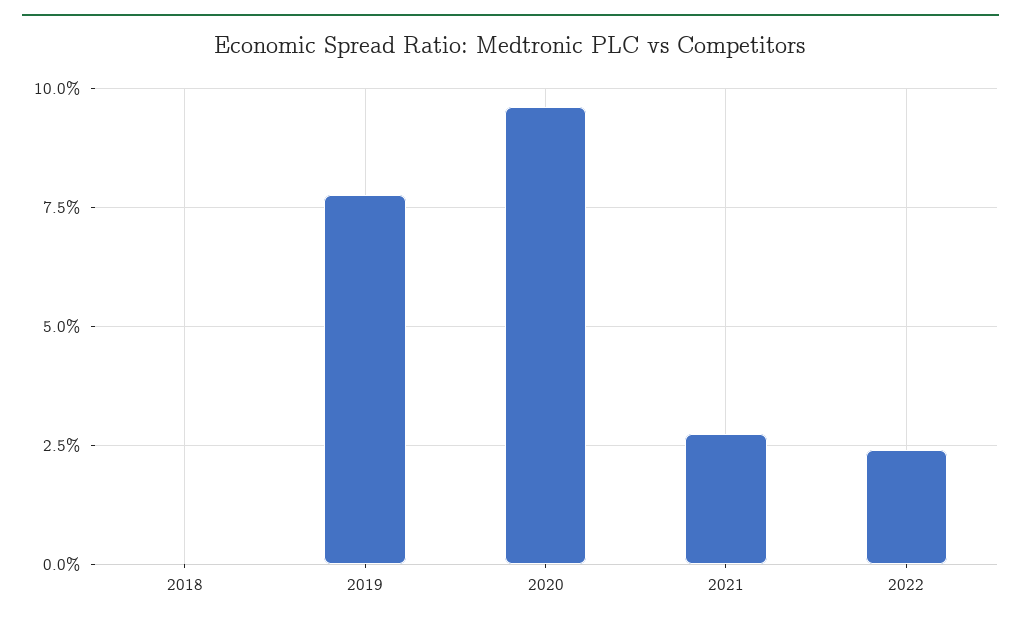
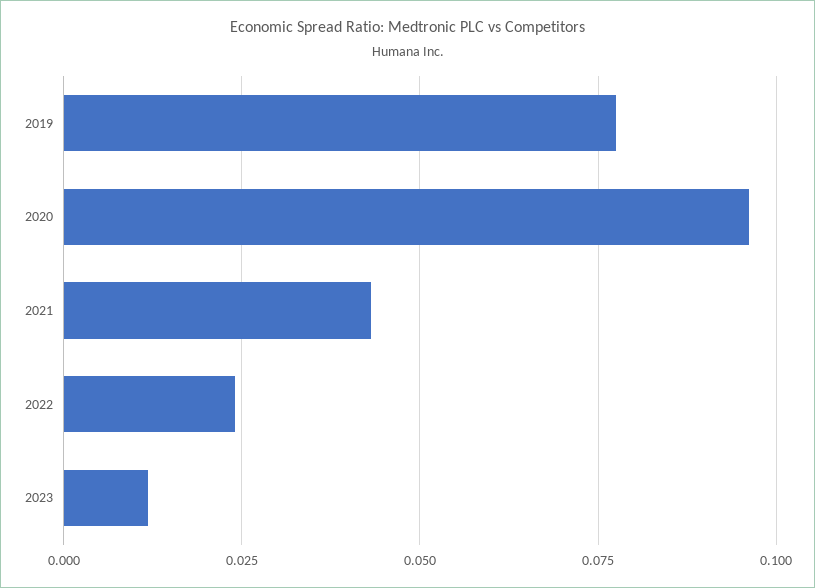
2018: 0 -> none
2021: 0.0275 -> 0.0425
2023: none -> 0.0125

